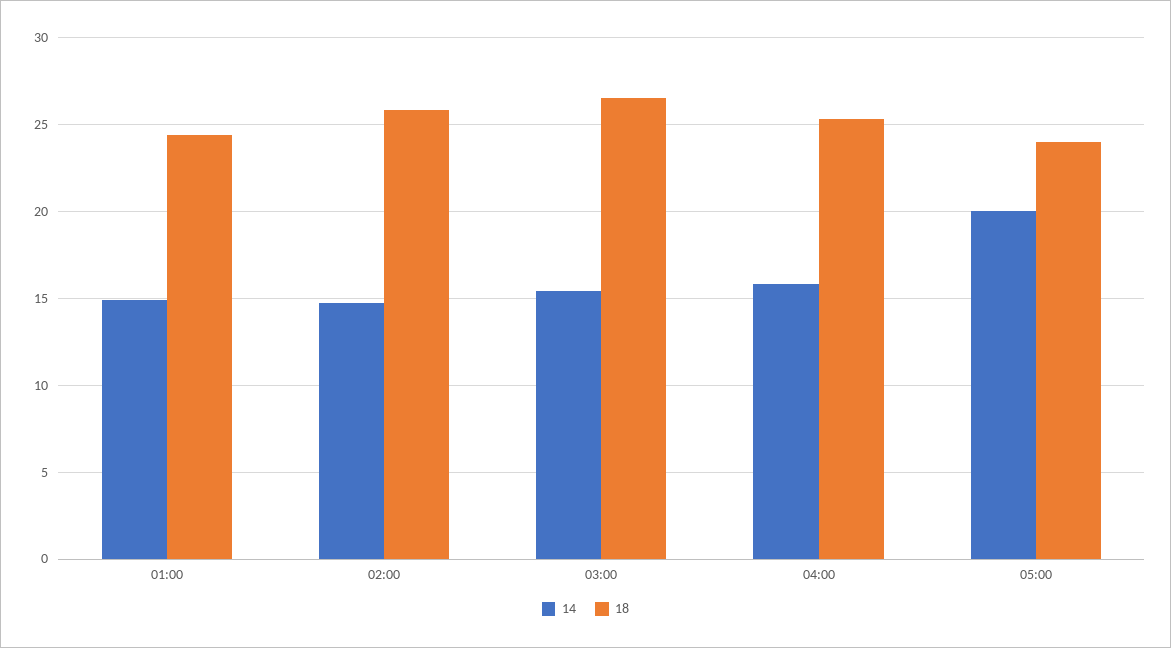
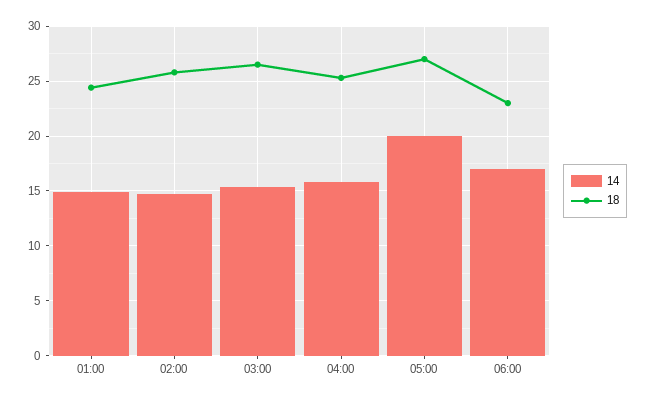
18, 05:00: 24 -> 27
14, 06:00: none -> 17
18, 06:00: none -> 23

